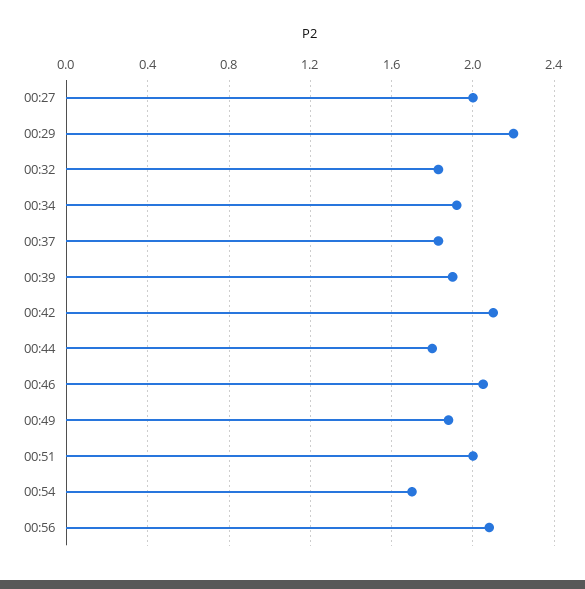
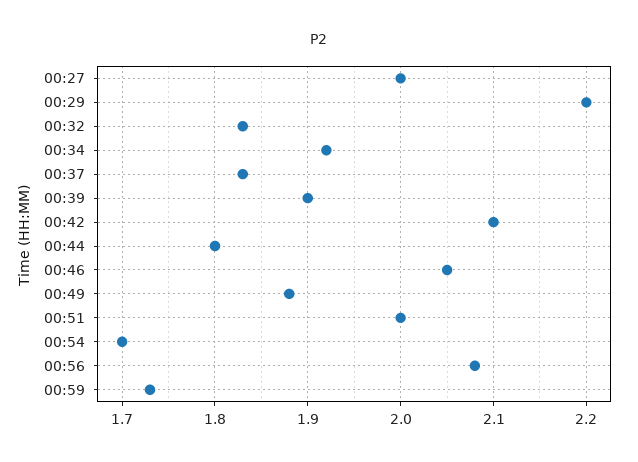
00:59: none -> 1.73

